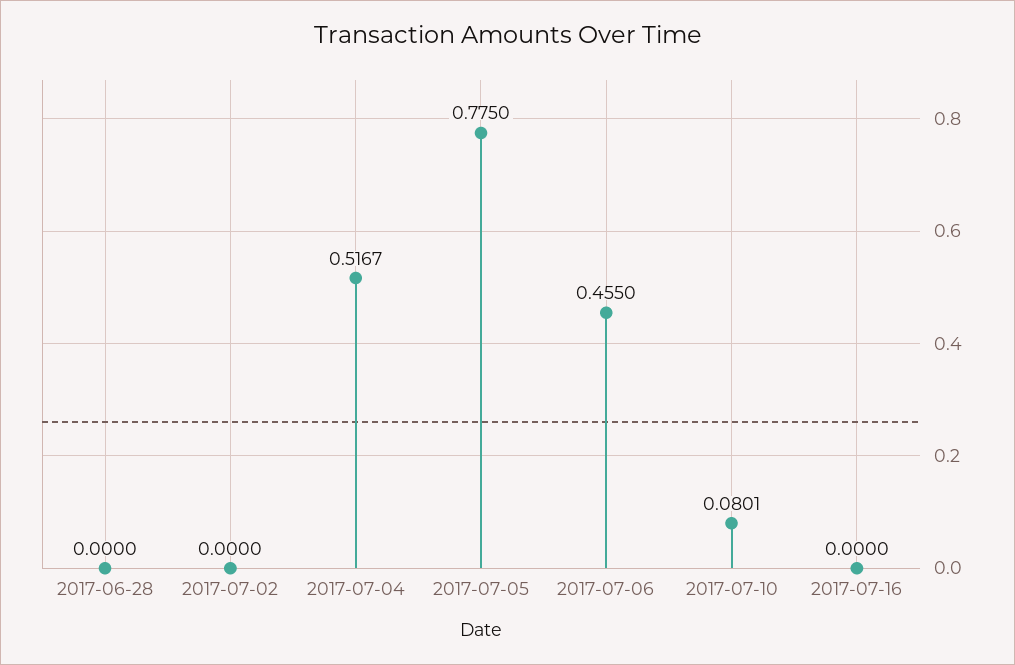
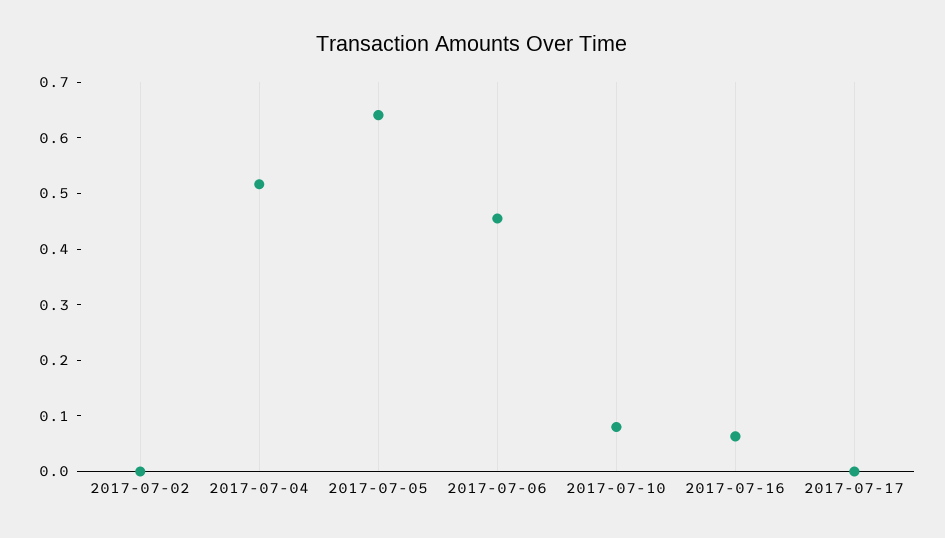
2017-06-28: 0 -> none
2017-07-05: 0.775 -> 0.64
2017-07-16: 0 -> 0.06
2017-07-17: none -> 0

